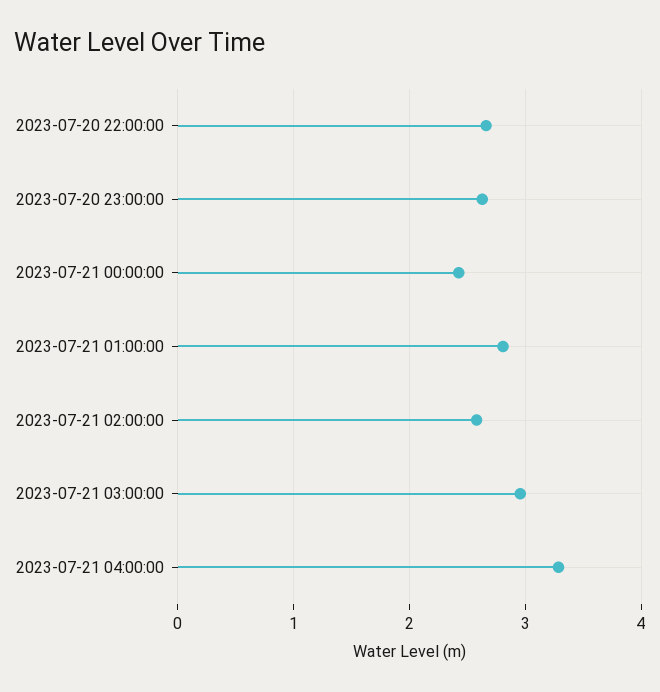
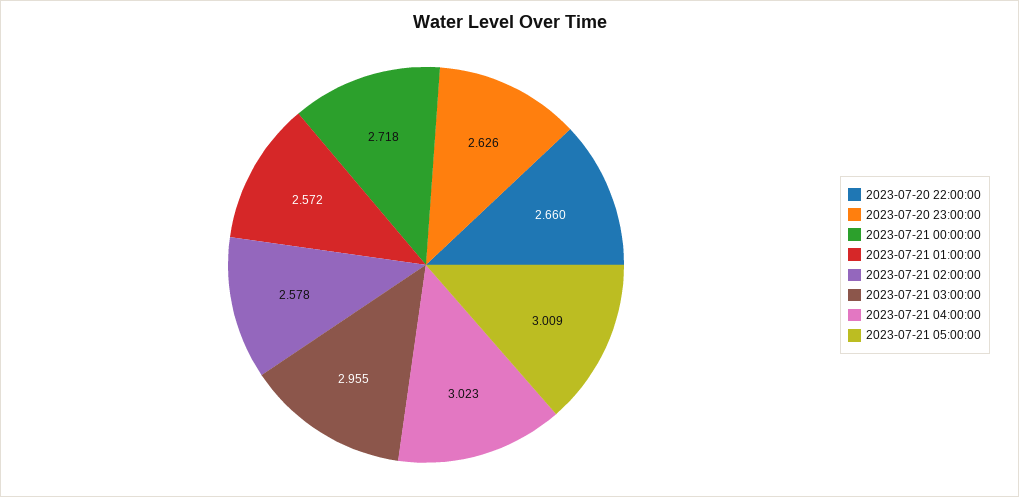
2023-07-21 00:00:00: 2.4 -> 2.718
2023-07-21 01:00:00: 2.8 -> 2.572
2023-07-21 04:00:00: 3.3 -> 3.023
2023-07-21 05:00:00: none -> 3.009

